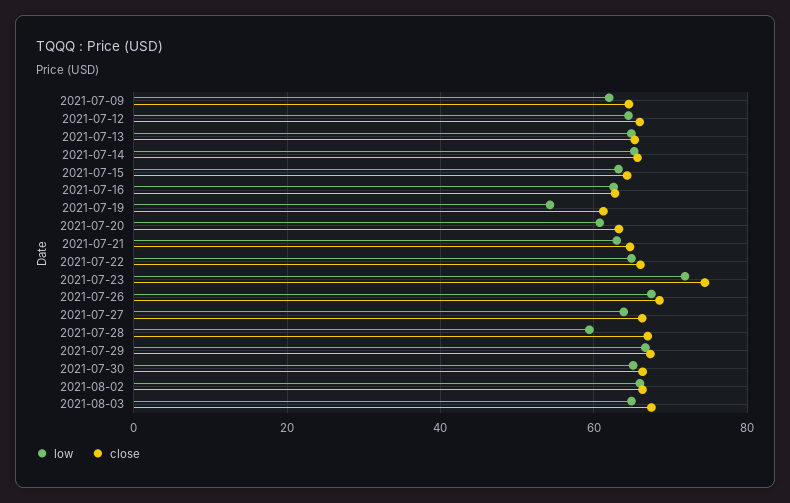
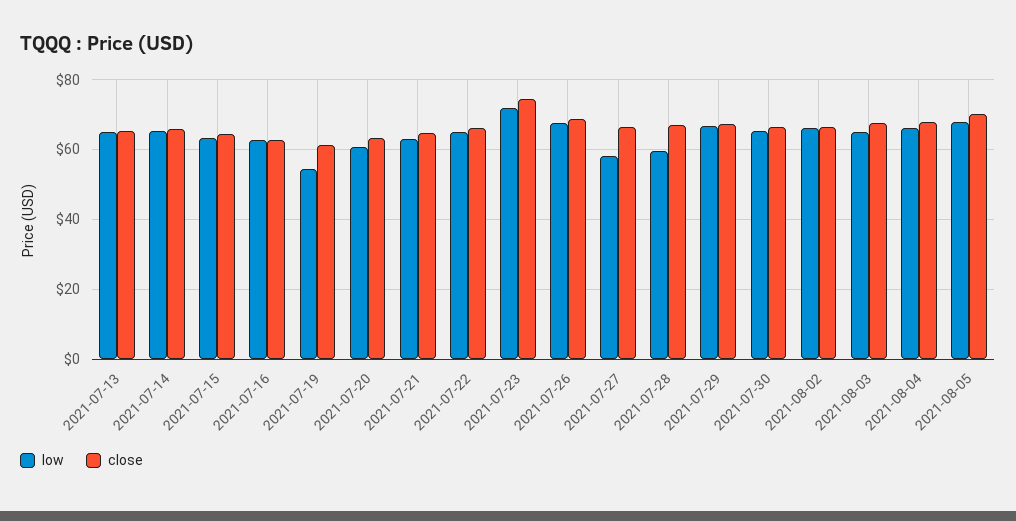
low, 2021-07-09: 62 -> none
close, 2021-07-09: 64 -> none
low, 2021-07-12: 64 -> none
close, 2021-07-12: 66 -> none
low, 2021-07-27: 64 -> 58
low, 2021-08-04: none -> 66
close, 2021-08-04: none -> 68
low, 2021-08-05: none -> 68
close, 2021-08-05: none -> 70

